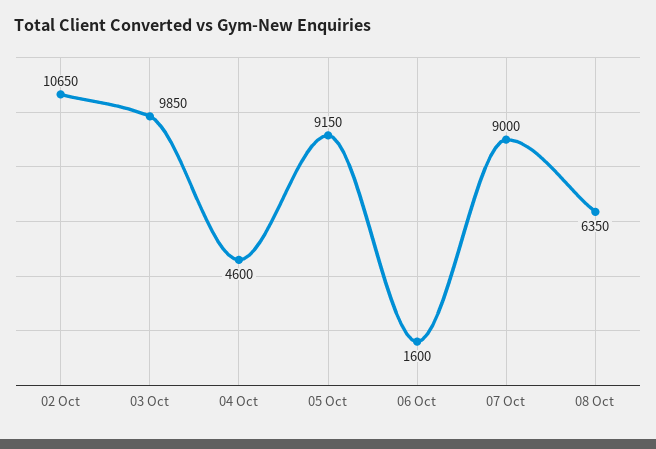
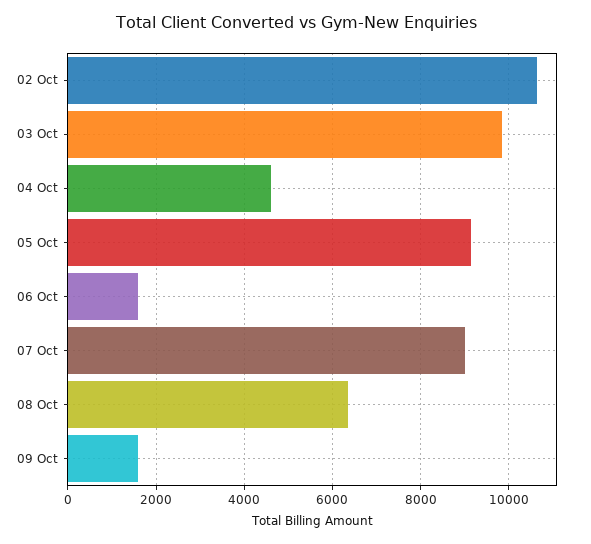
09 Oct: none -> 1600

